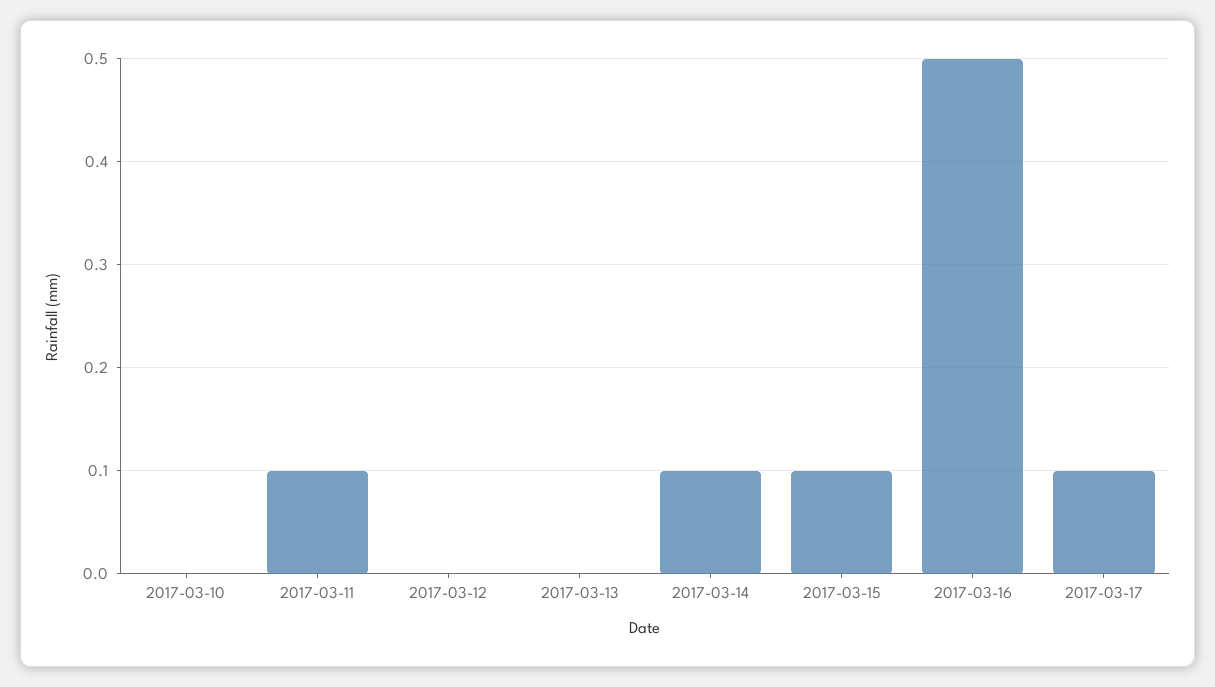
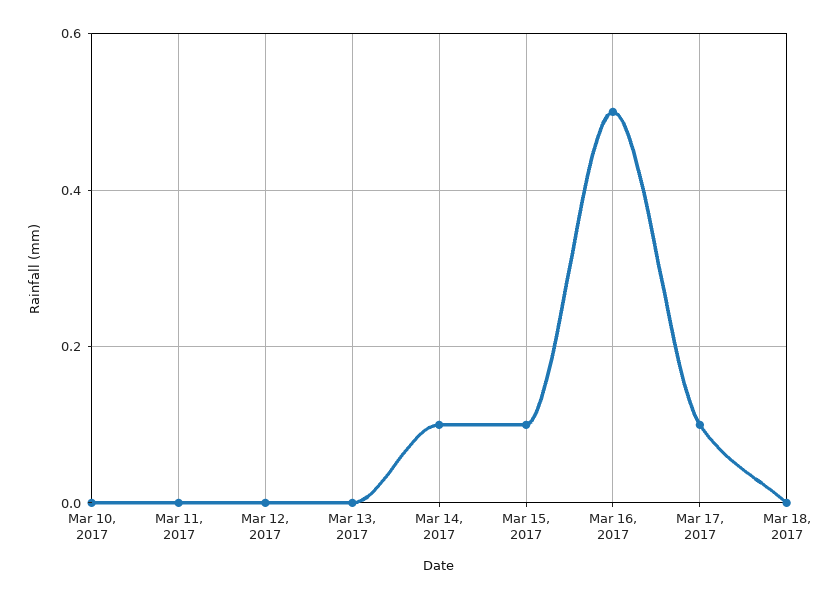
2017-03-11: 0.1 -> 0
Mar 18, 2017: none -> 0

